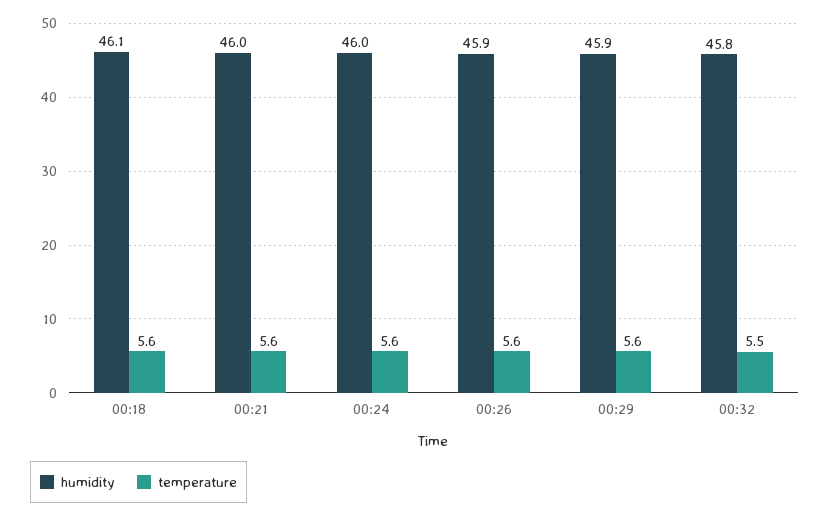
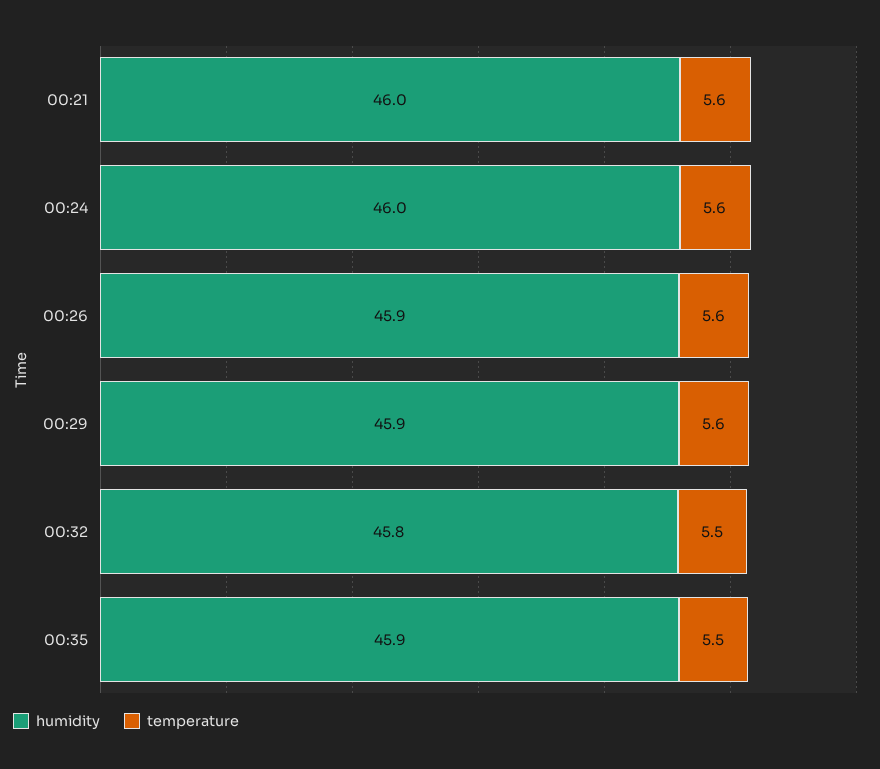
humidity, 00:18: 46.1 -> none
temperature, 00:18: 5.6 -> none
humidity, 00:35: none -> 45.9
temperature, 00:35: none -> 5.5

